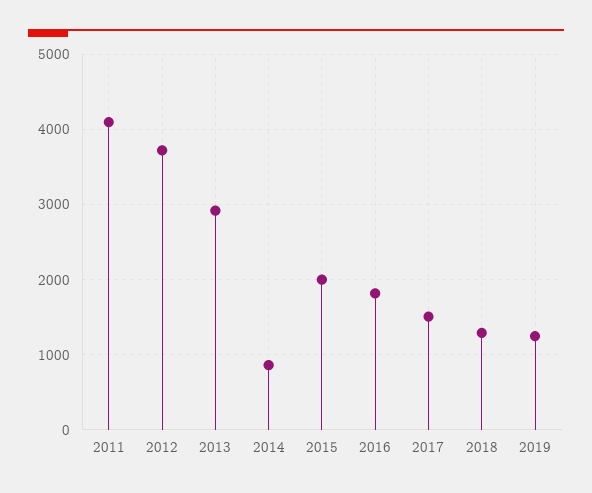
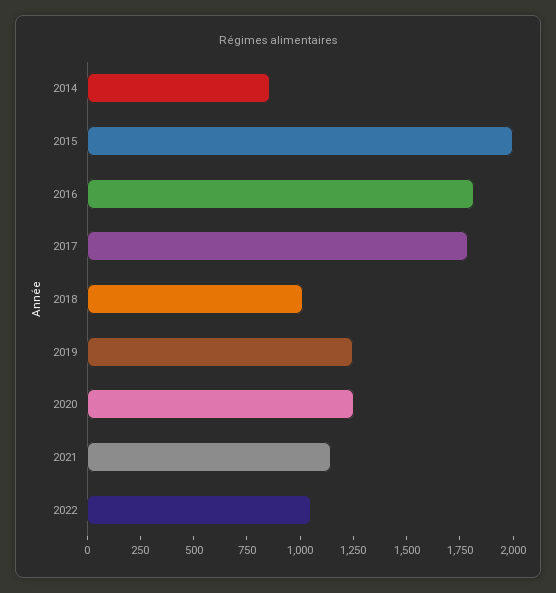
2011: 4100 -> none
2012: 3700 -> none
2013: 2900 -> none
2017: 1500 -> 1800
2018: 1300 -> 1000
2020: none -> 1250
2021: none -> 1150
2022: none -> 1050

